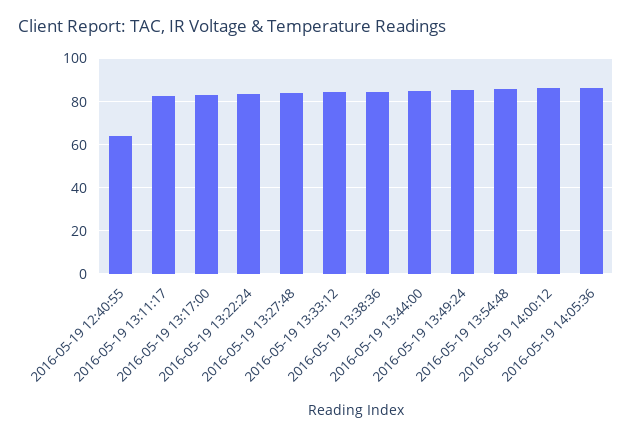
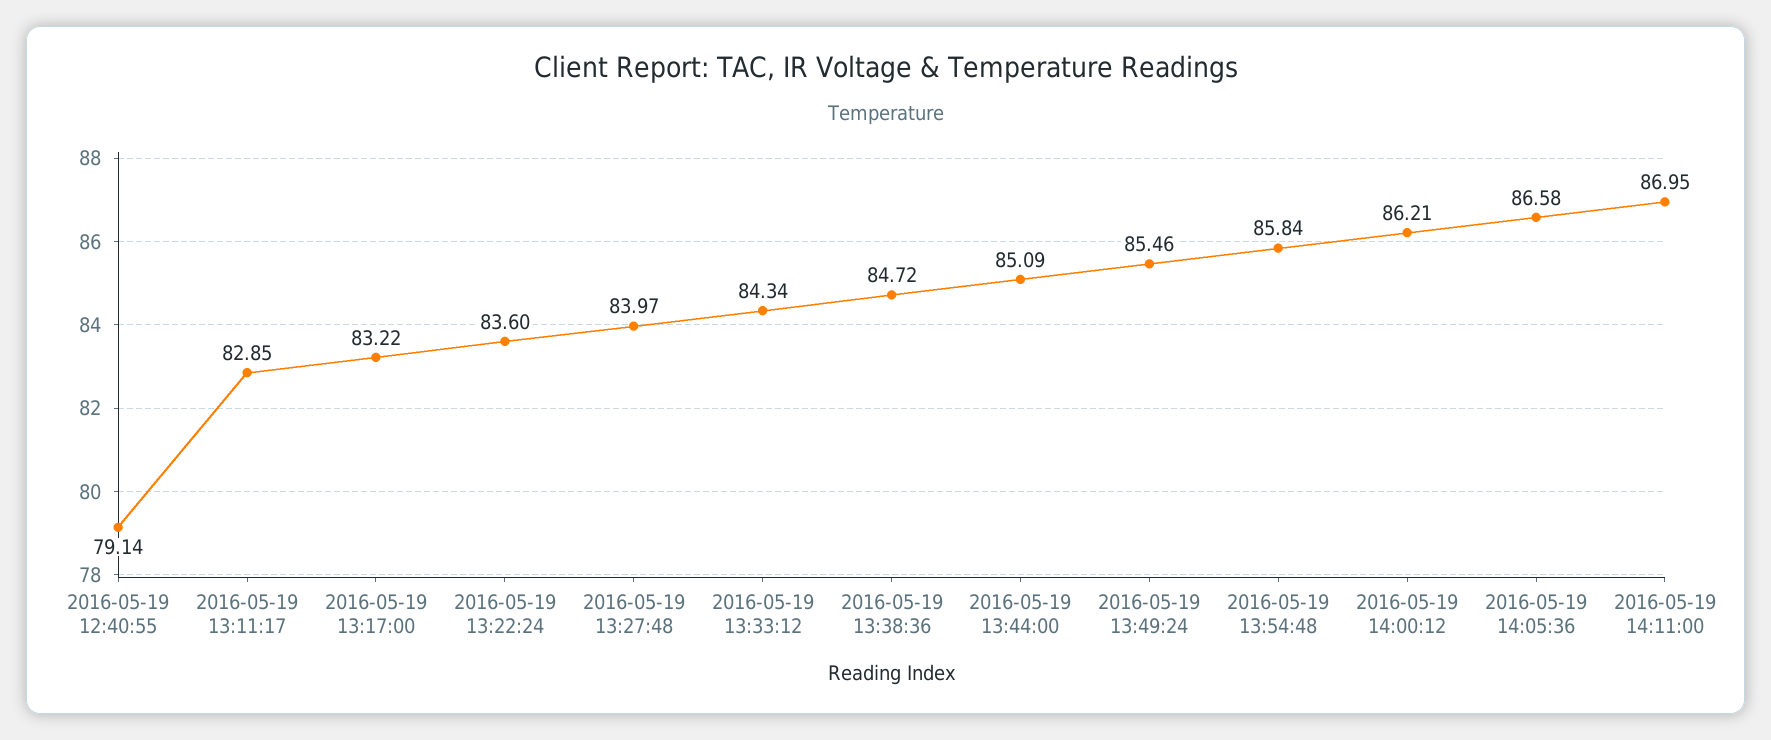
2016-05-19 12:40:55: 65 -> 79.14
2016-05-19 14:11:00: none -> 86.95

